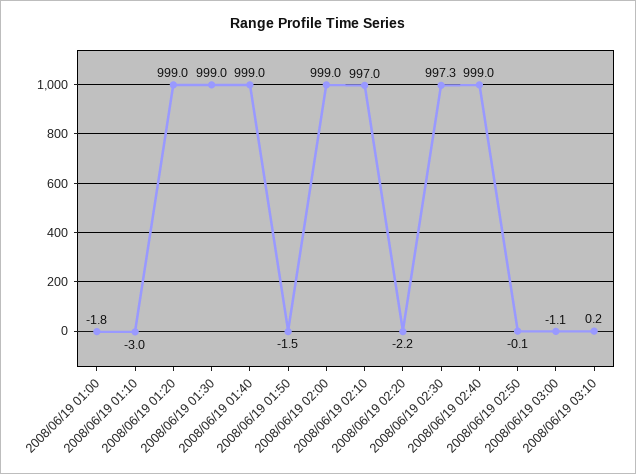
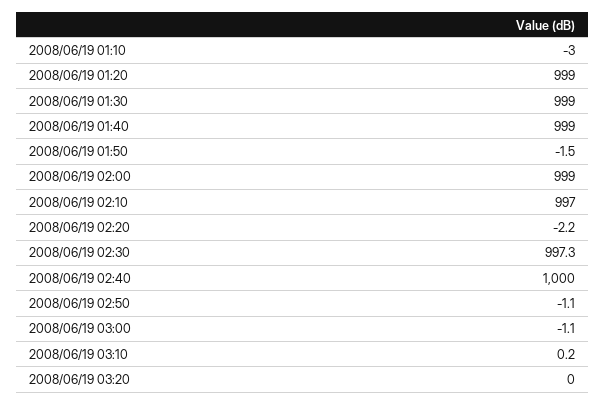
2008/06/19 01:00: -1.8 -> none
2008/06/19 02:40: 999 -> 1000
2008/06/19 02:50: -0.1 -> -1.1
2008/06/19 03:20: none -> 0

